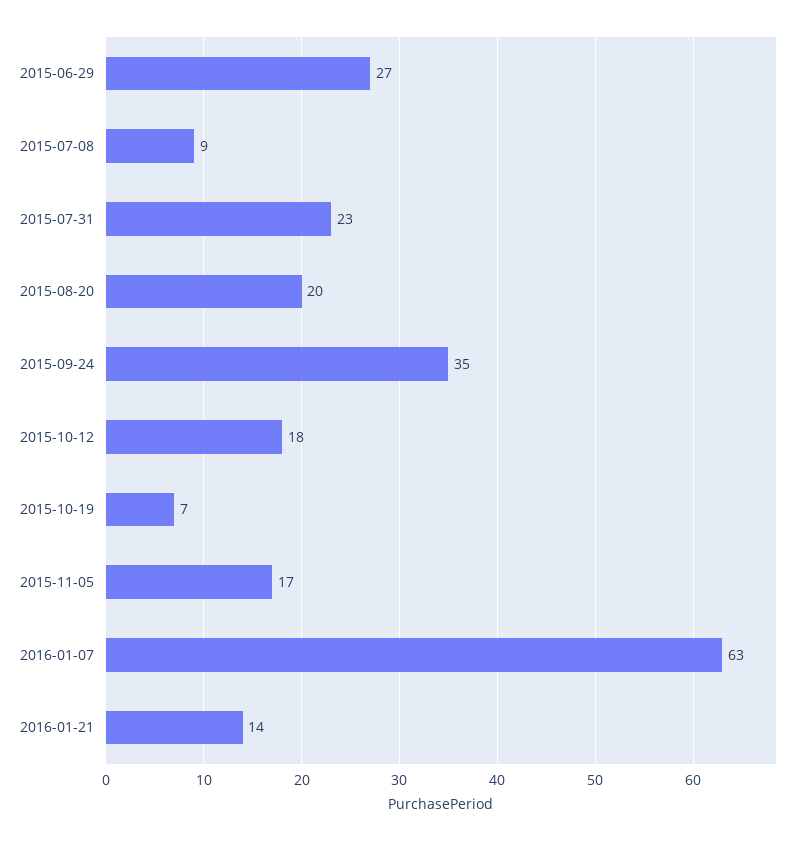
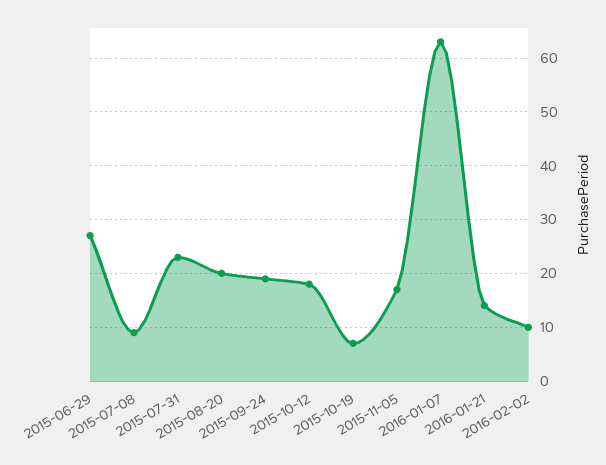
2015-09-24: 35 -> 20
2016-02-02: none -> 10

